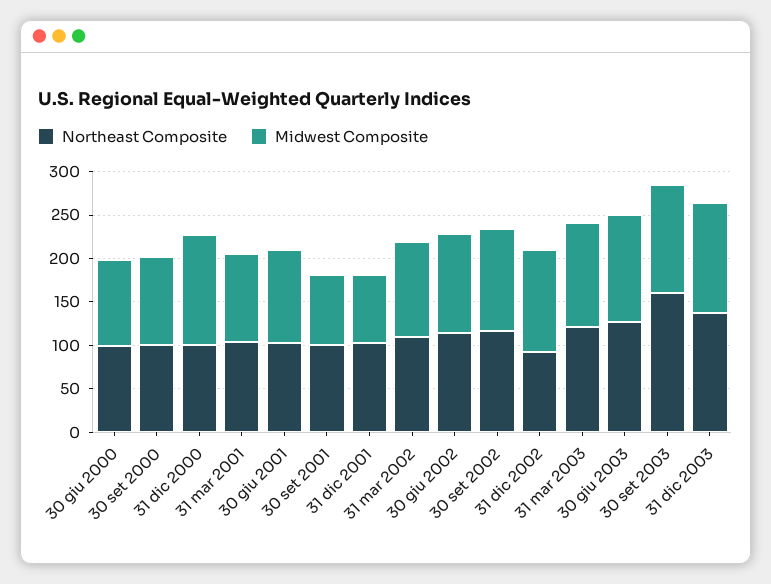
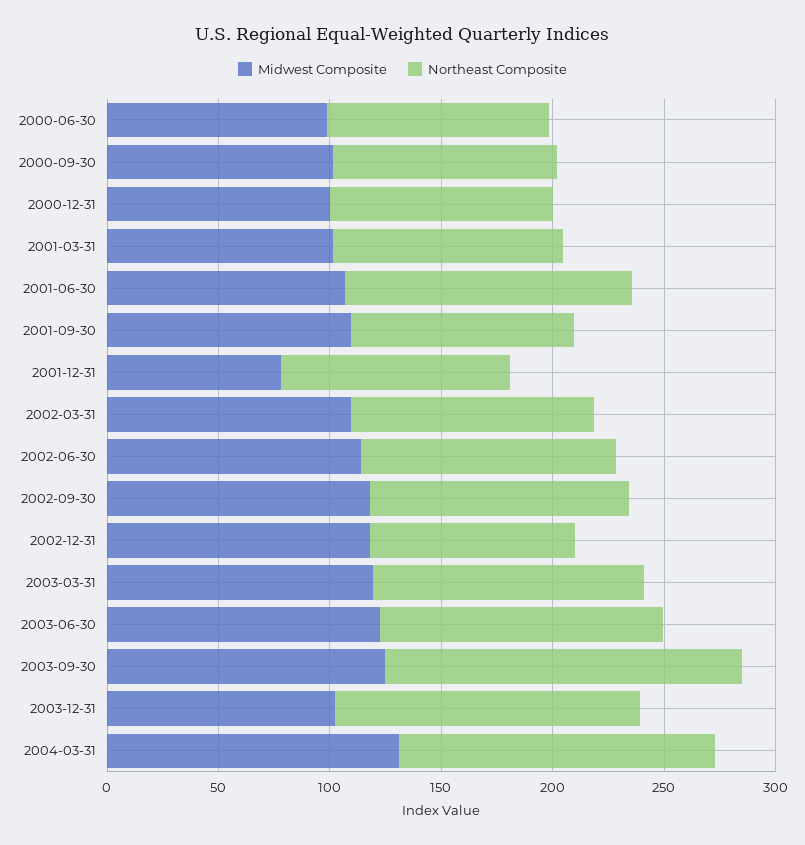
Midwest Composite, 31 dic 2000: 130 -> 100
Northeast Composite, 30 giu 2001: 100 -> 130
Midwest Composite, 30 set 2001: 80 -> 110
Midwest Composite, 31 dic 2003: 130 -> 100
Midwest Composite, 2004-03-31: none -> 130
Northeast Composite, 2004-03-31: none -> 140

